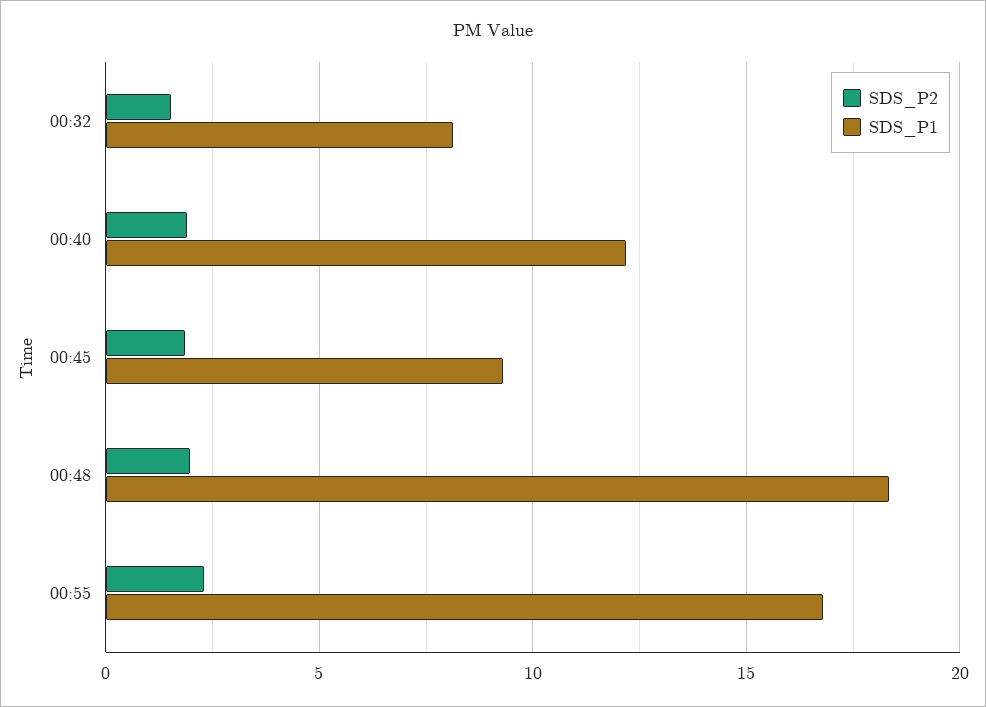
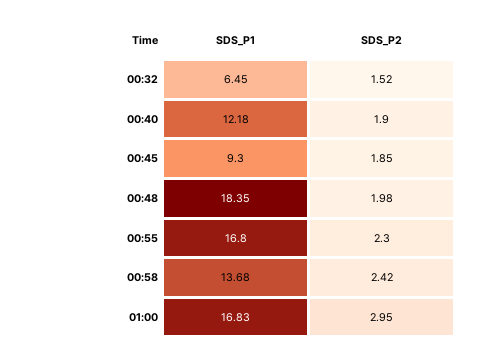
SDS_P1, 00:32: 8 -> 6.45
SDS_P1, 00:58: none -> 13.68
SDS_P2, 00:58: none -> 2.42
SDS_P1, 01:00: none -> 16.83
SDS_P2, 01:00: none -> 2.95

